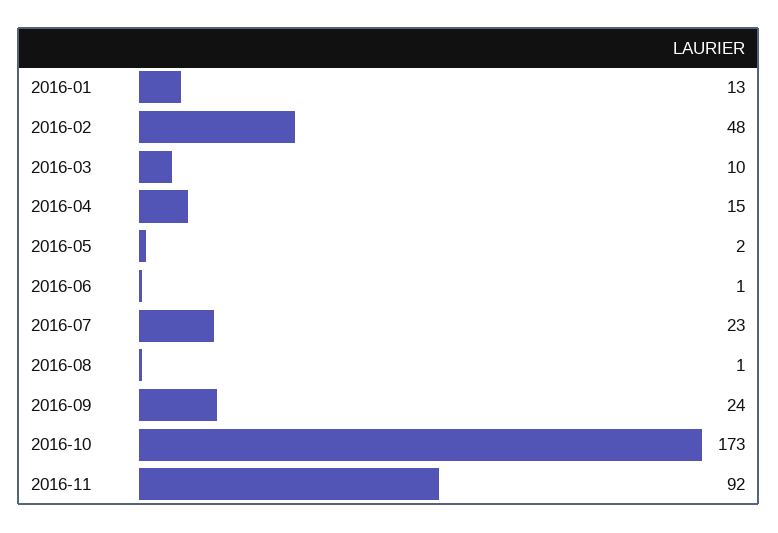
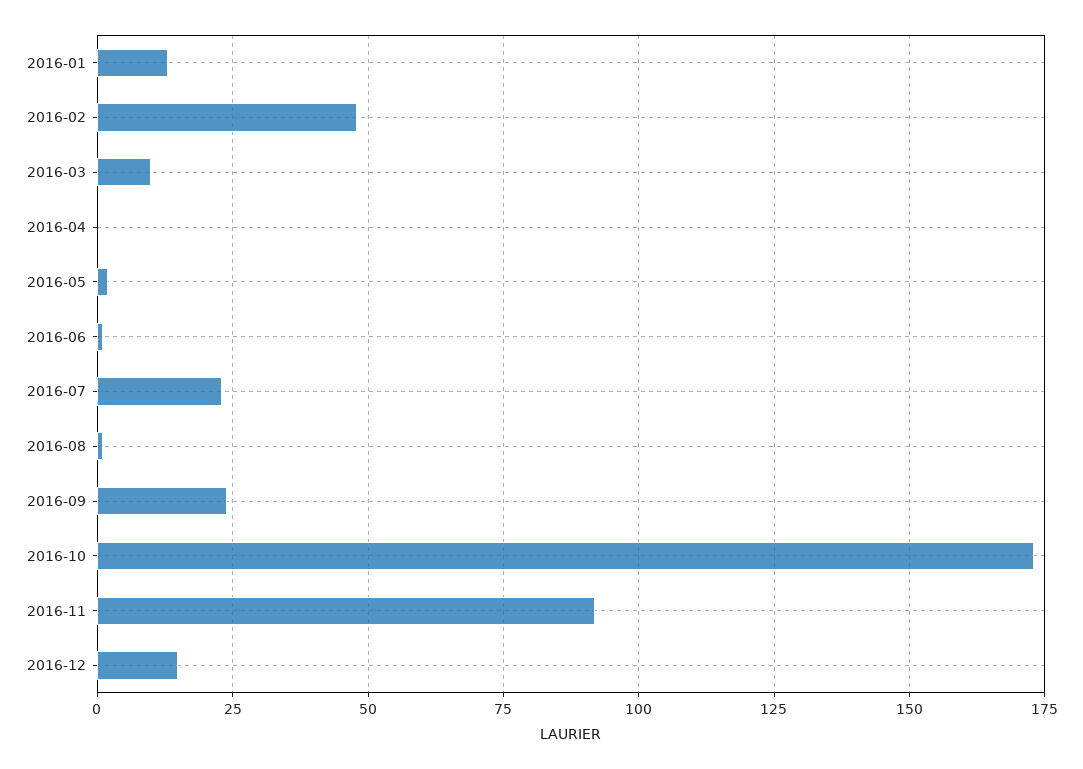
2016-04: 15 -> 0
2016-12: none -> 15

